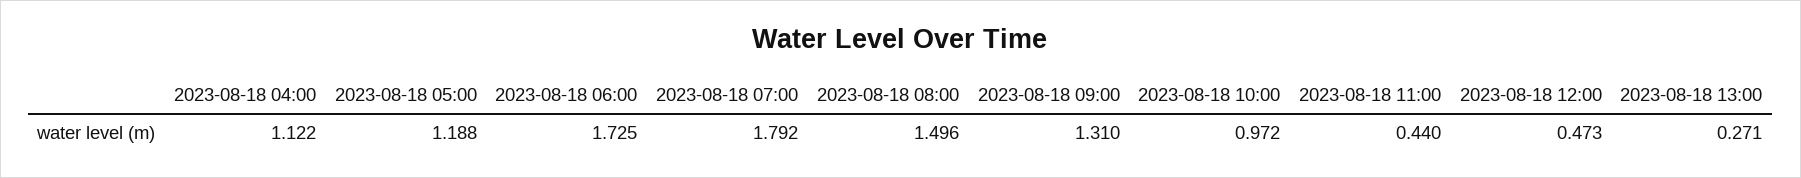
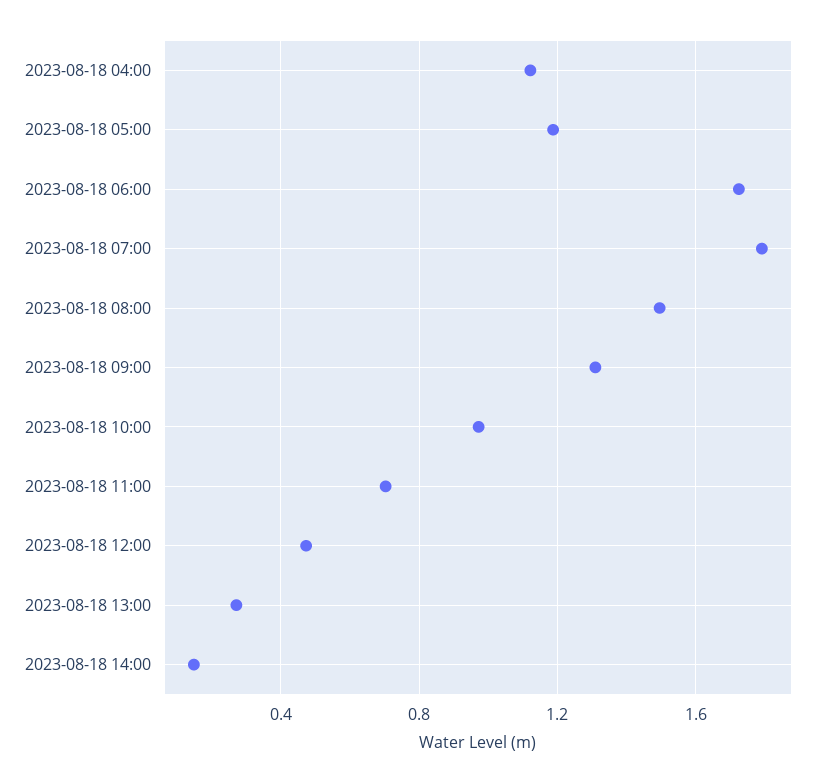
2023-08-18 11:00: 0.44 -> 0.7
2023-08-18 14:00: none -> 0.15

